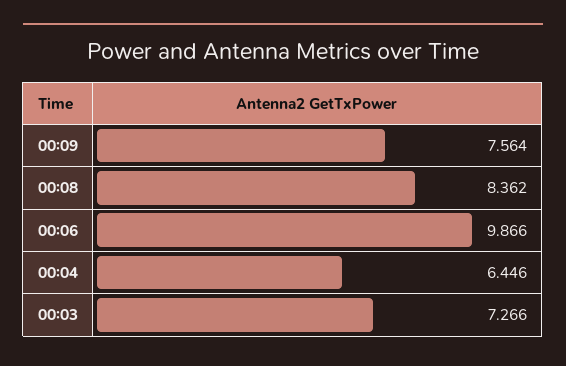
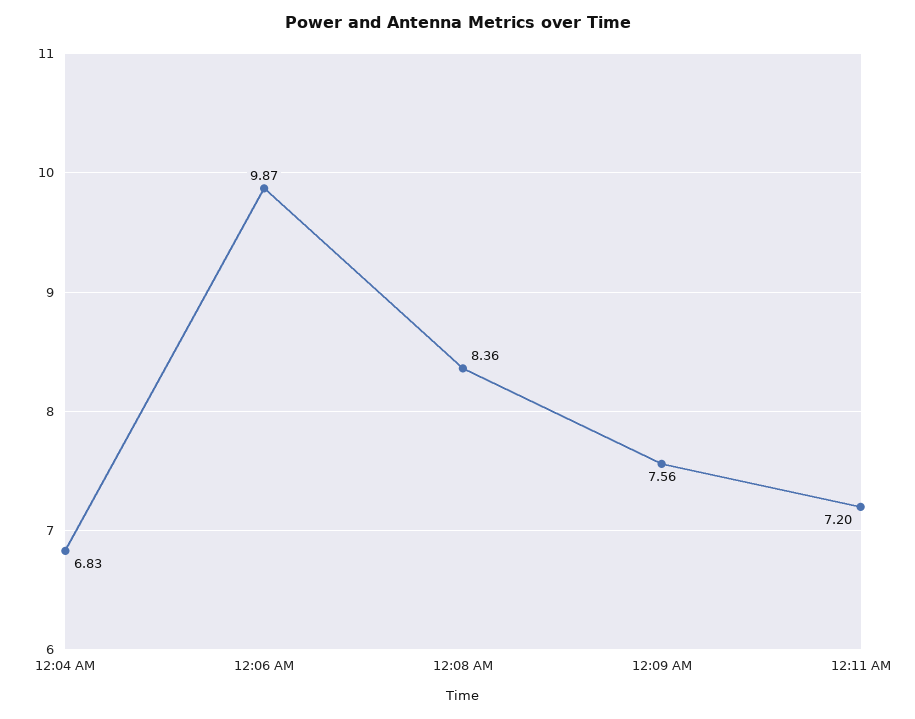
00:04: 6.446 -> 6.83
00:03: 7.266 -> none
12:11 AM: none -> 7.2

